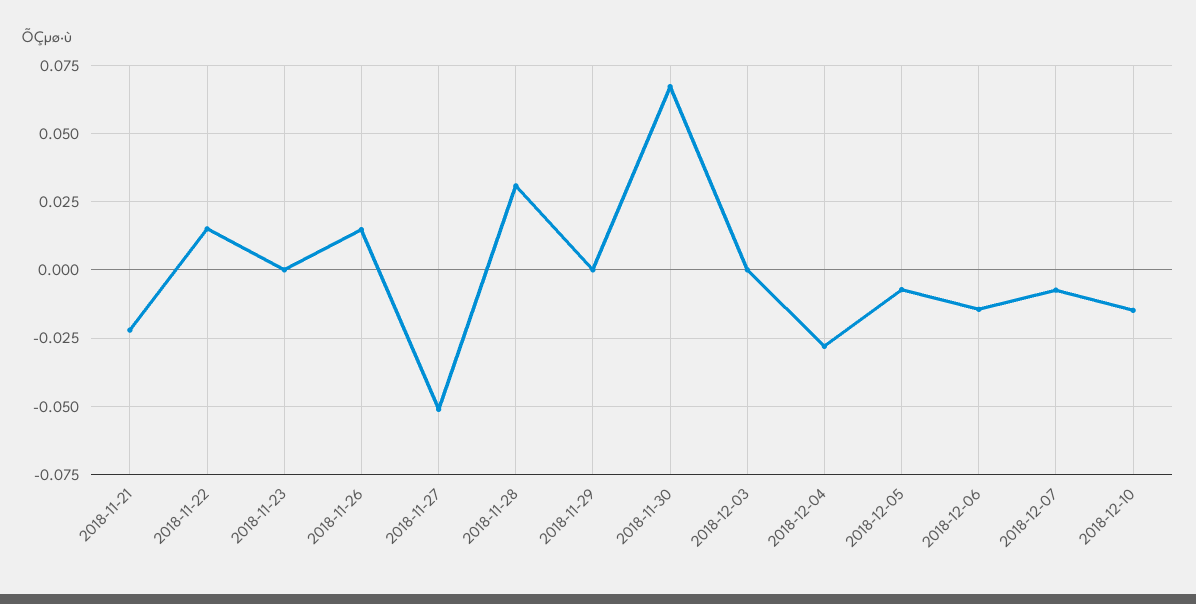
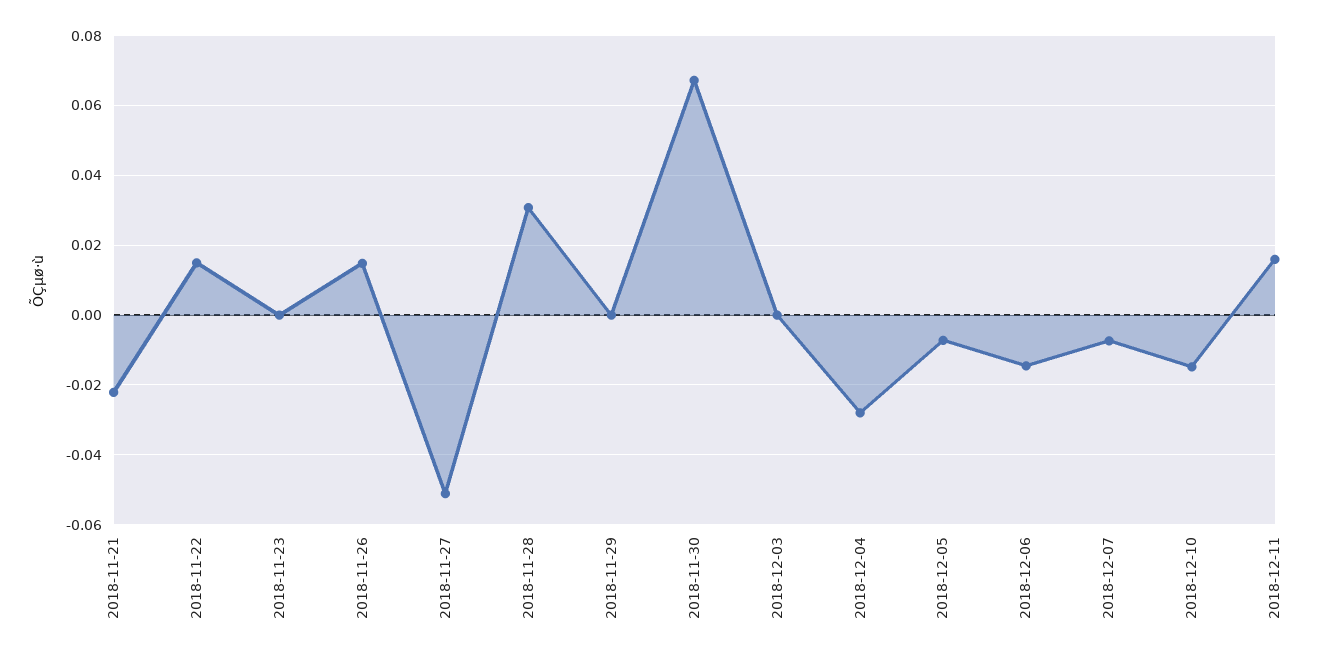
2018-12-11: none -> 0.016

